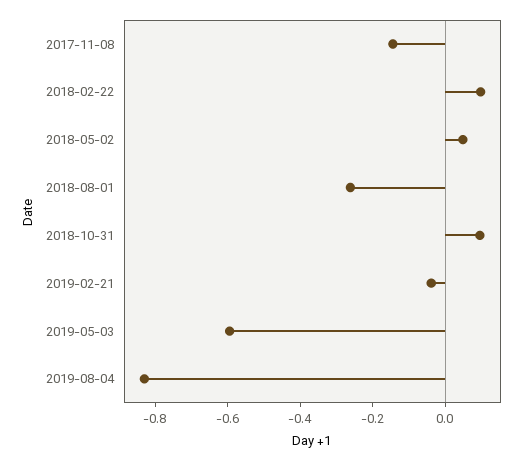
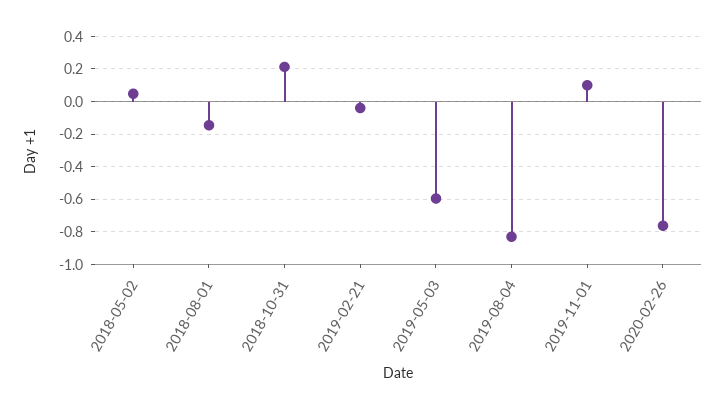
2017-11-08: -0.15 -> none
2018-02-22: 0.1 -> none
2018-08-01: -0.25 -> -0.15
2018-10-31: 0.1 -> 0.2
2019-11-01: none -> 0.1
2020-02-26: none -> -0.75

